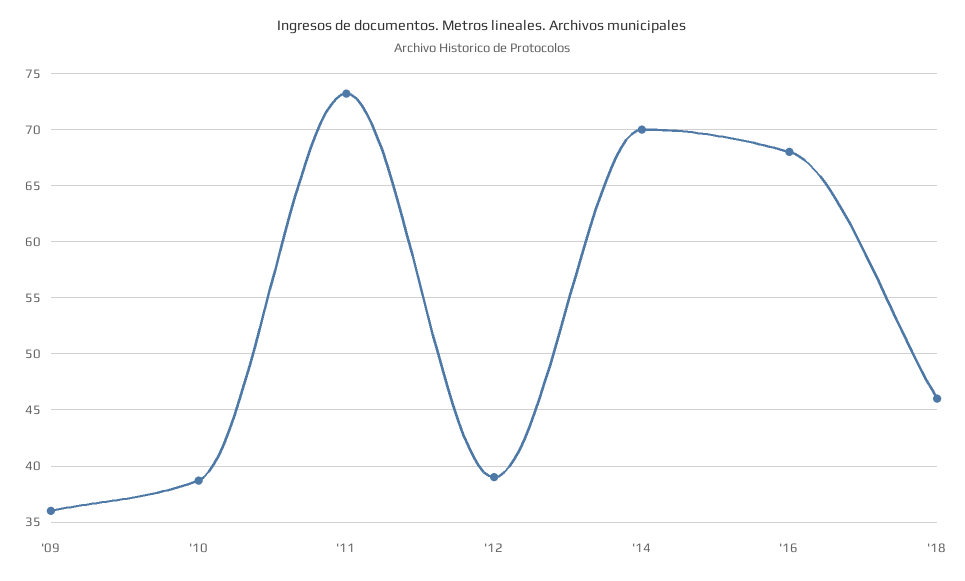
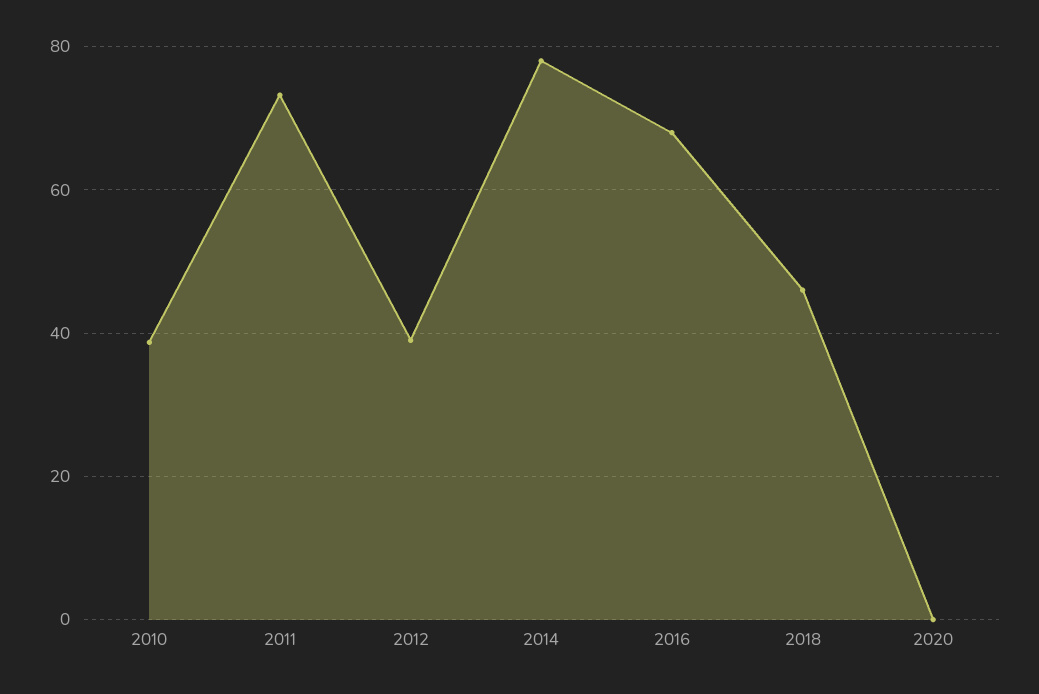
'09: 36 -> none
'14: 70 -> 78
2020: none -> 0

